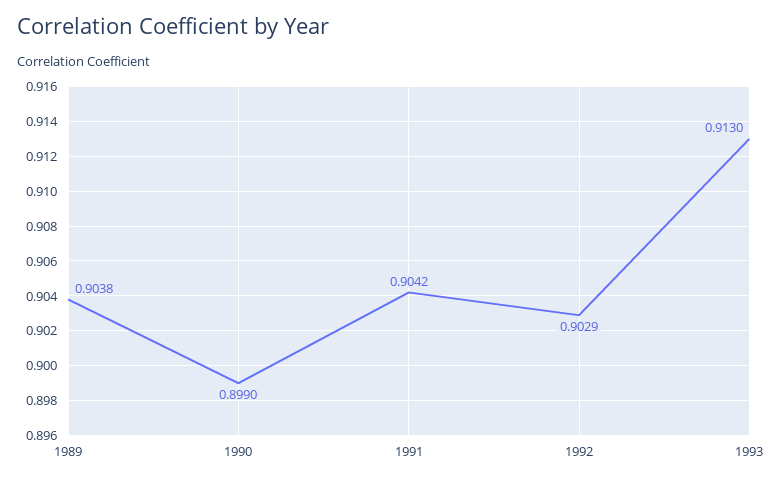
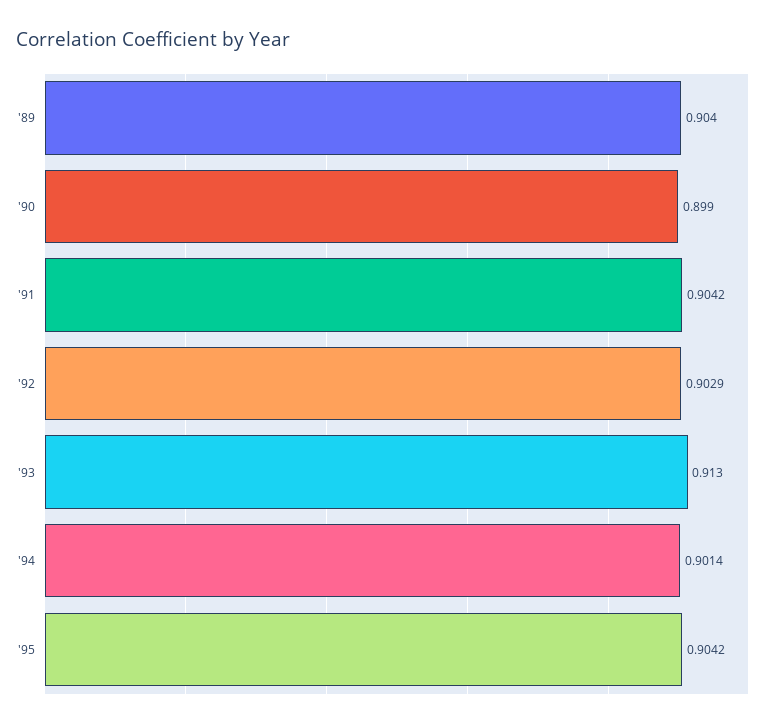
1989: 0.9038 -> 0.904
'94: none -> 0.9014
'95: none -> 0.9042

